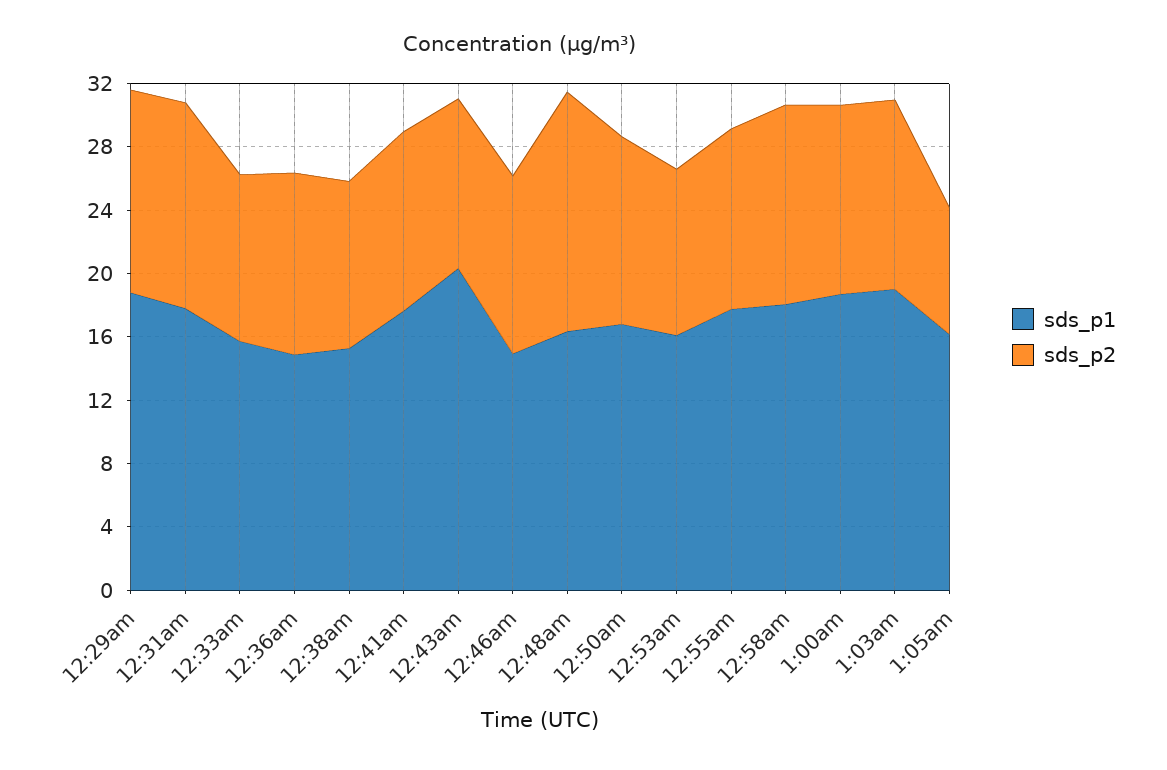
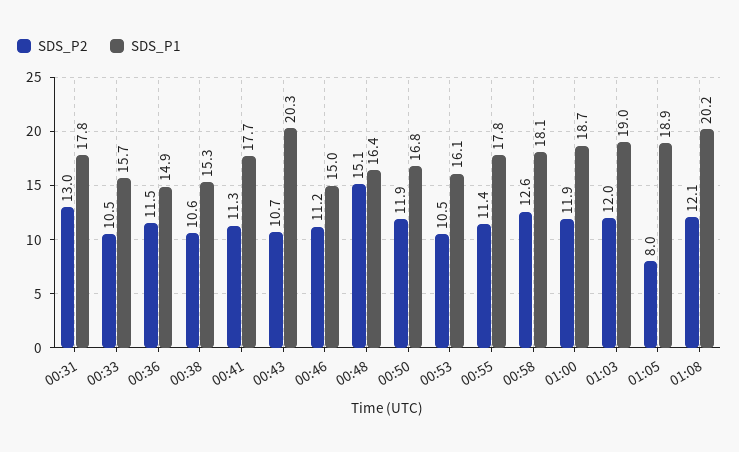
sds_p1, 12:29am: 19 -> none
sds_p2, 12:29am: 13 -> none
sds_p1, 1:05am: 16 -> 18.9
sds_p2, 01:08: none -> 12.1
sds_p1, 01:08: none -> 20.2

